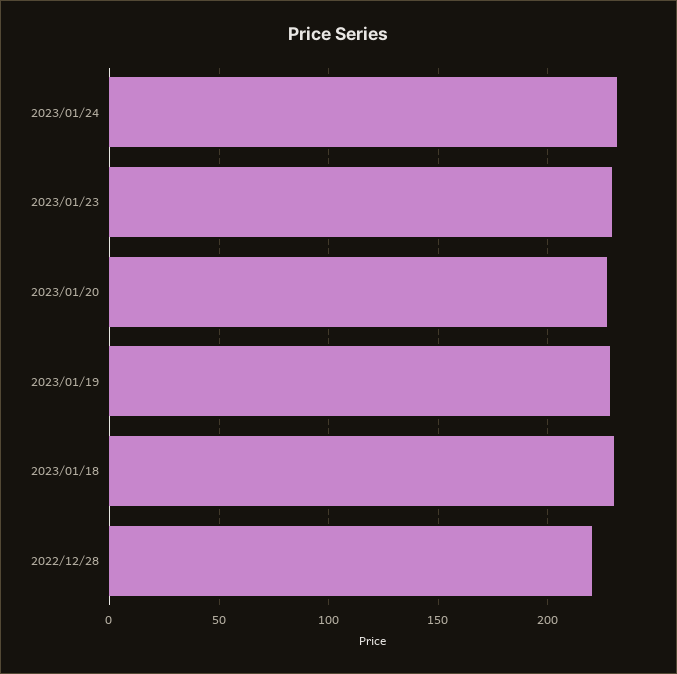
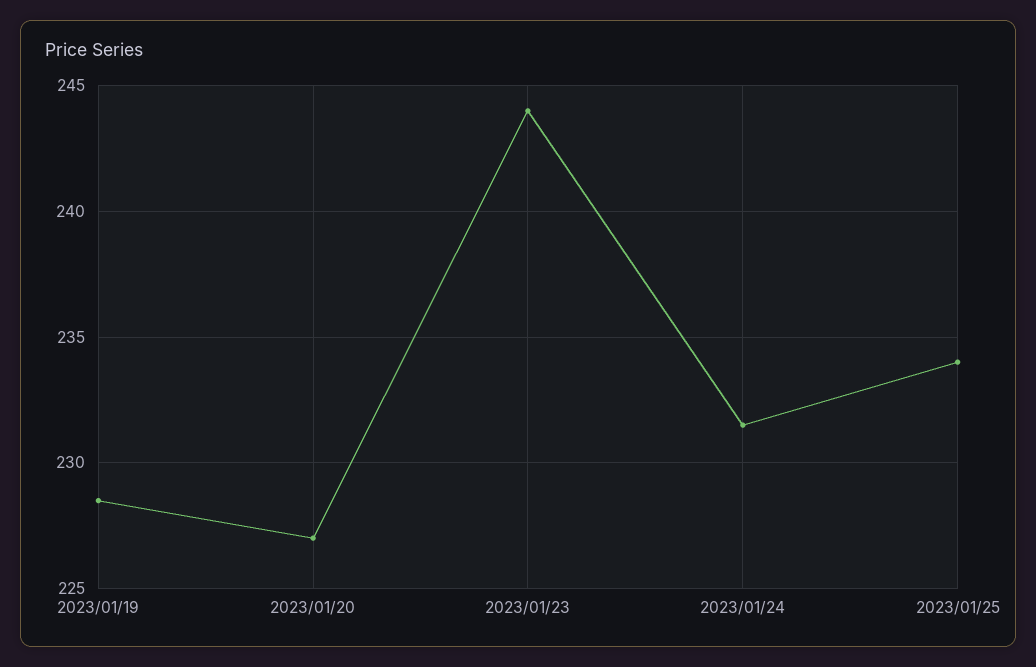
2023/01/23: 230 -> 244
2023/01/18: 230 -> none
2022/12/28: 220 -> none
2023/01/25: none -> 234

